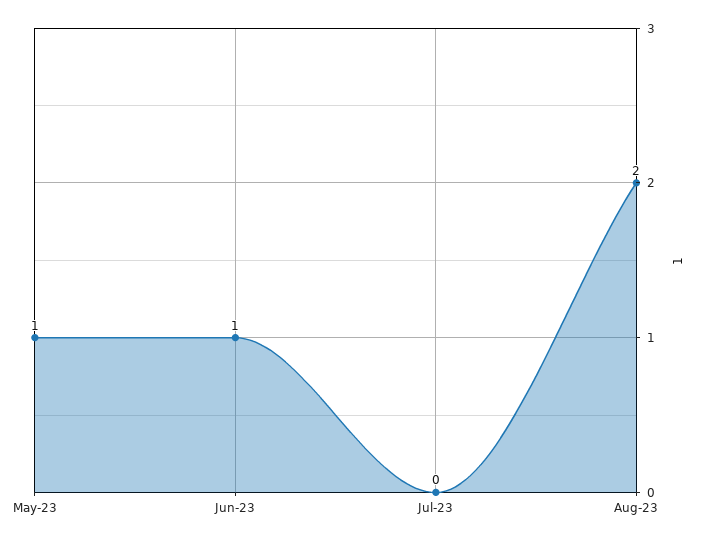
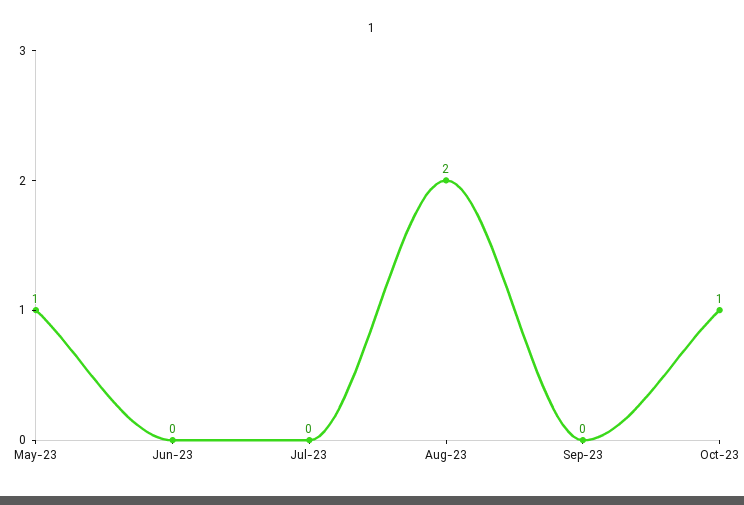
Jun-23: 1 -> 0
Sep-23: none -> 0
Oct-23: none -> 1

